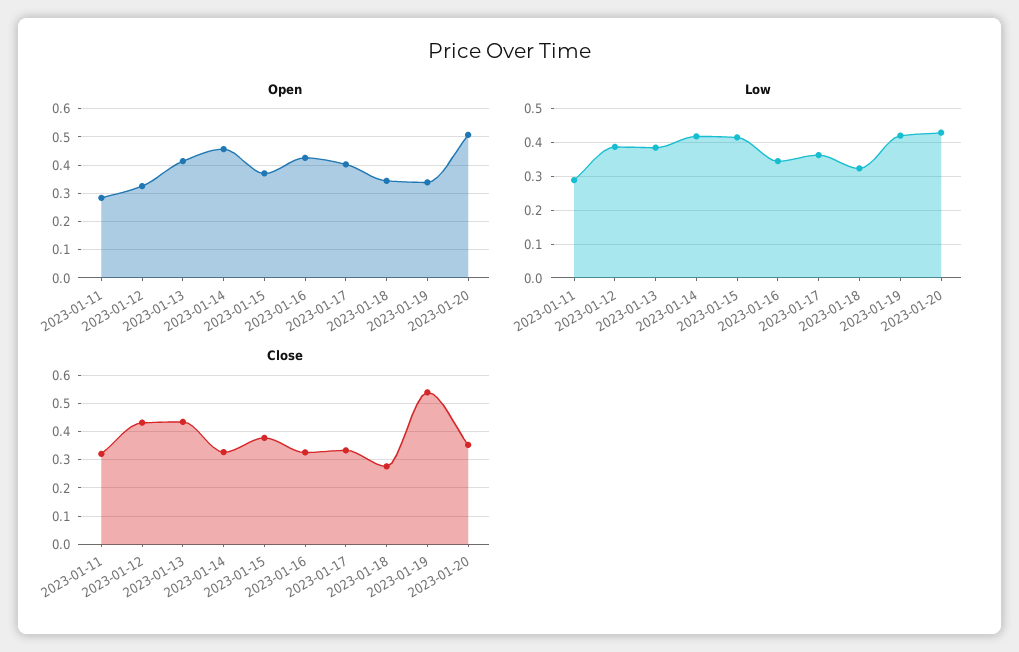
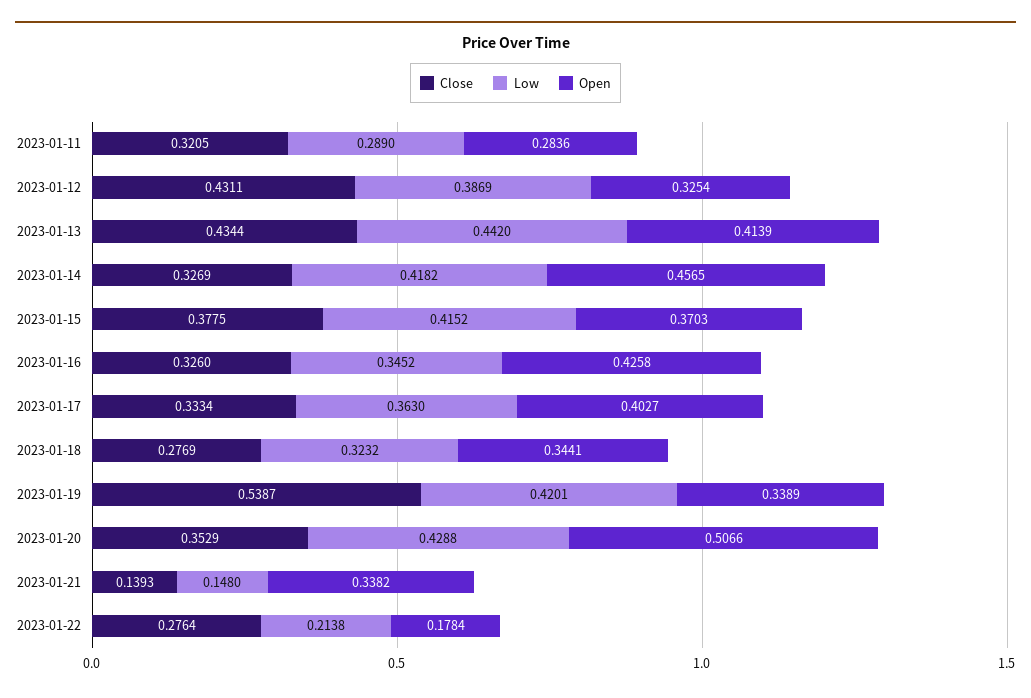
Low, 2023-01-13: 0.38 -> 0.442
Close, 2023-01-21: none -> 0.1393
Low, 2023-01-21: none -> 0.148
Open, 2023-01-21: none -> 0.3382
Close, 2023-01-22: none -> 0.2764
Low, 2023-01-22: none -> 0.2138
Open, 2023-01-22: none -> 0.1784

